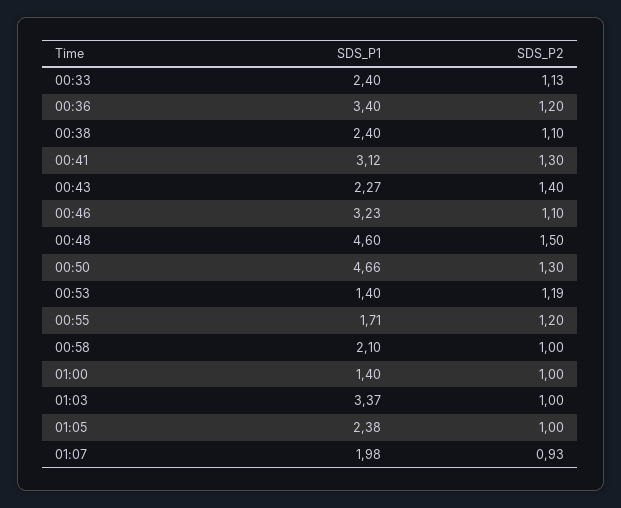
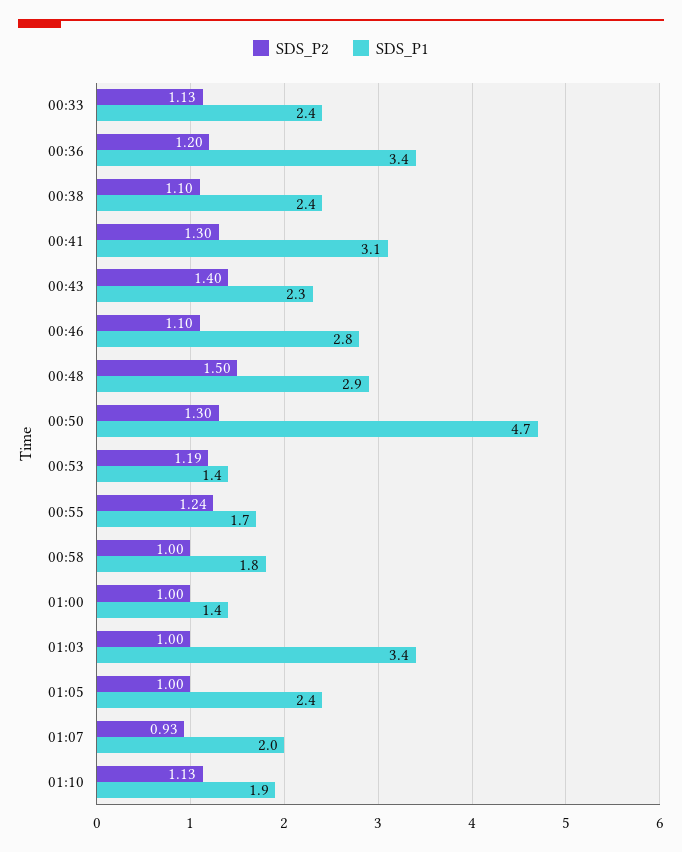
SDS_P1, 00:46: 3.23 -> 2.8
SDS_P1, 00:48: 4.6 -> 2.9
SDS_P2, 00:55: 1.2 -> 1.24
SDS_P1, 00:58: 2.1 -> 1.8
SDS_P2, 01:10: none -> 1.13
SDS_P1, 01:10: none -> 1.9

